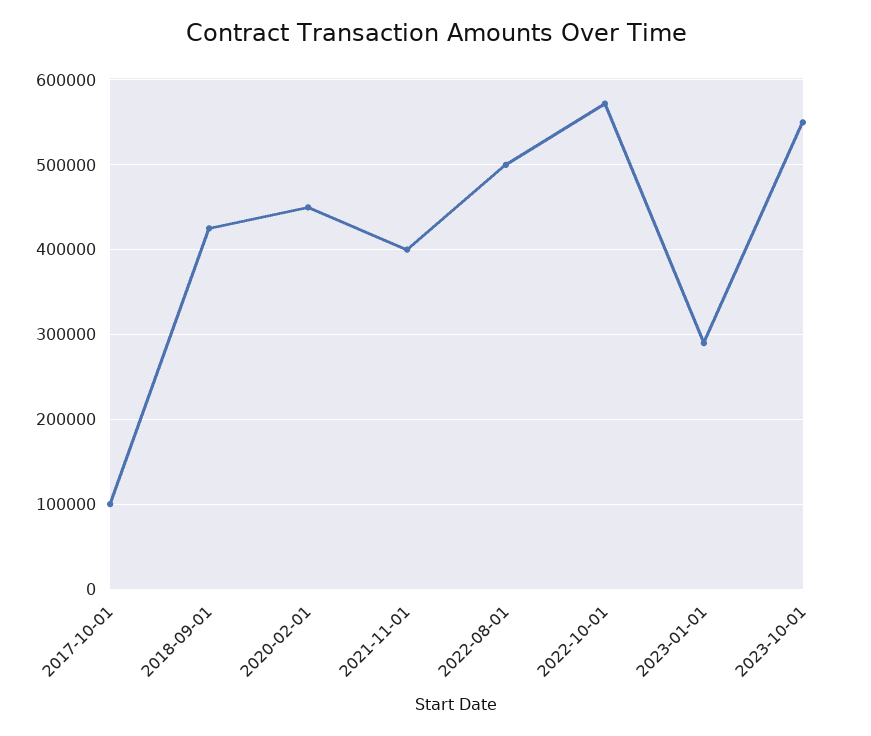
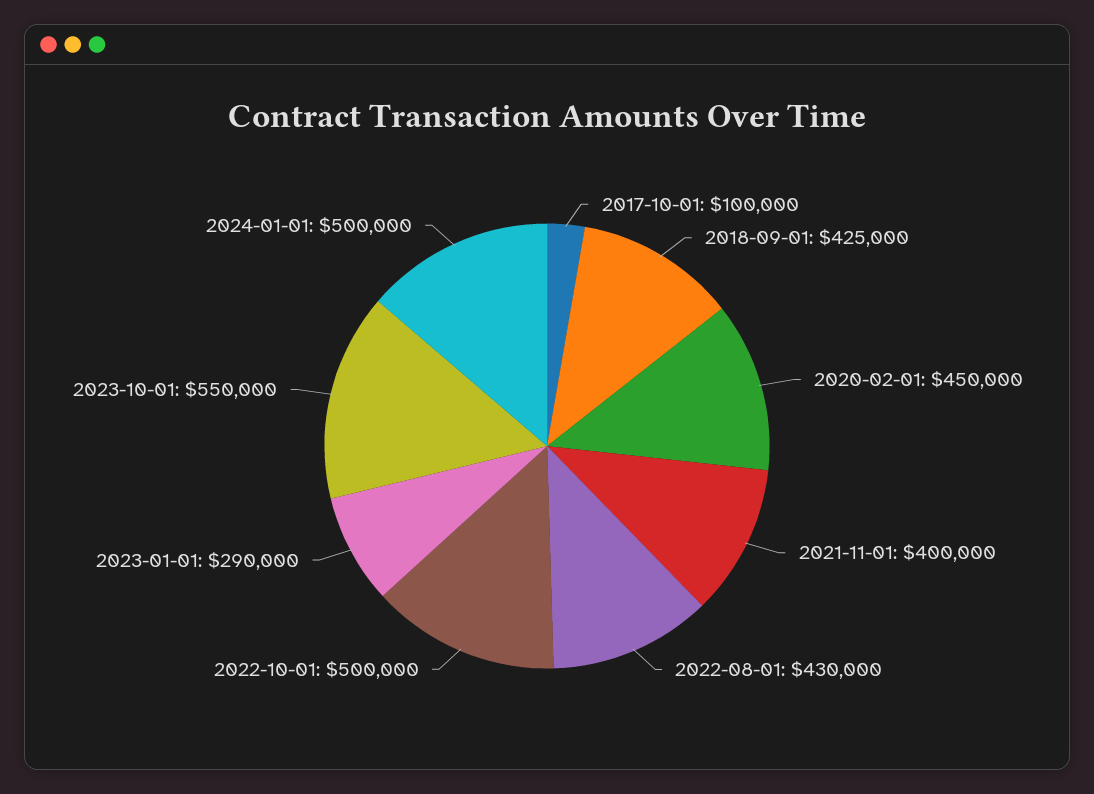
2022-08-01: 500000 -> 430000
2022-10-01: 570000 -> 500000
2024-01-01: none -> 500000

